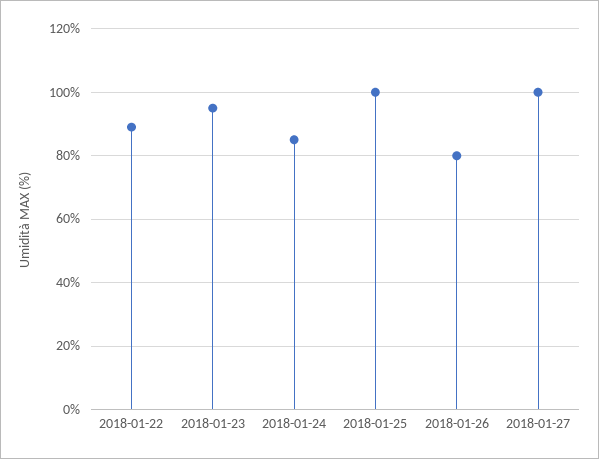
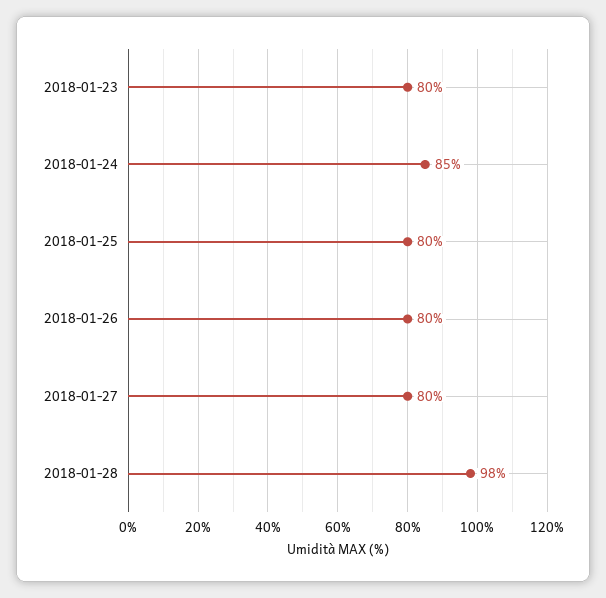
2018-01-22: 90 -> none
2018-01-23: 95 -> 80
2018-01-25: 100 -> 80
2018-01-27: 100 -> 80
2018-01-28: none -> 98

